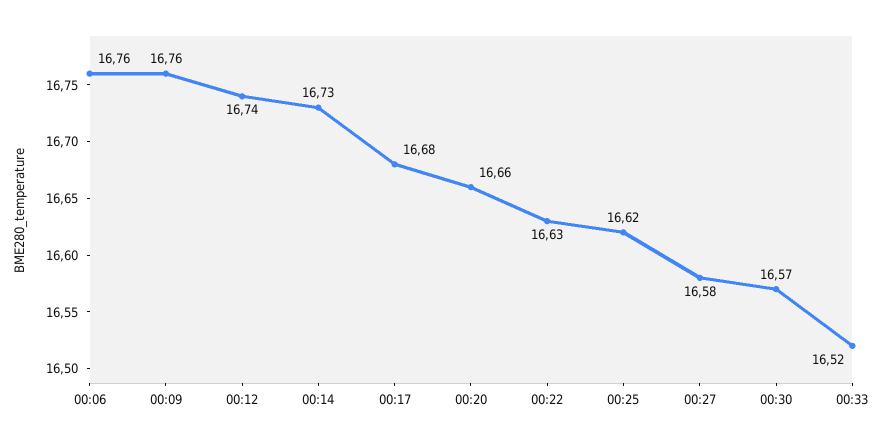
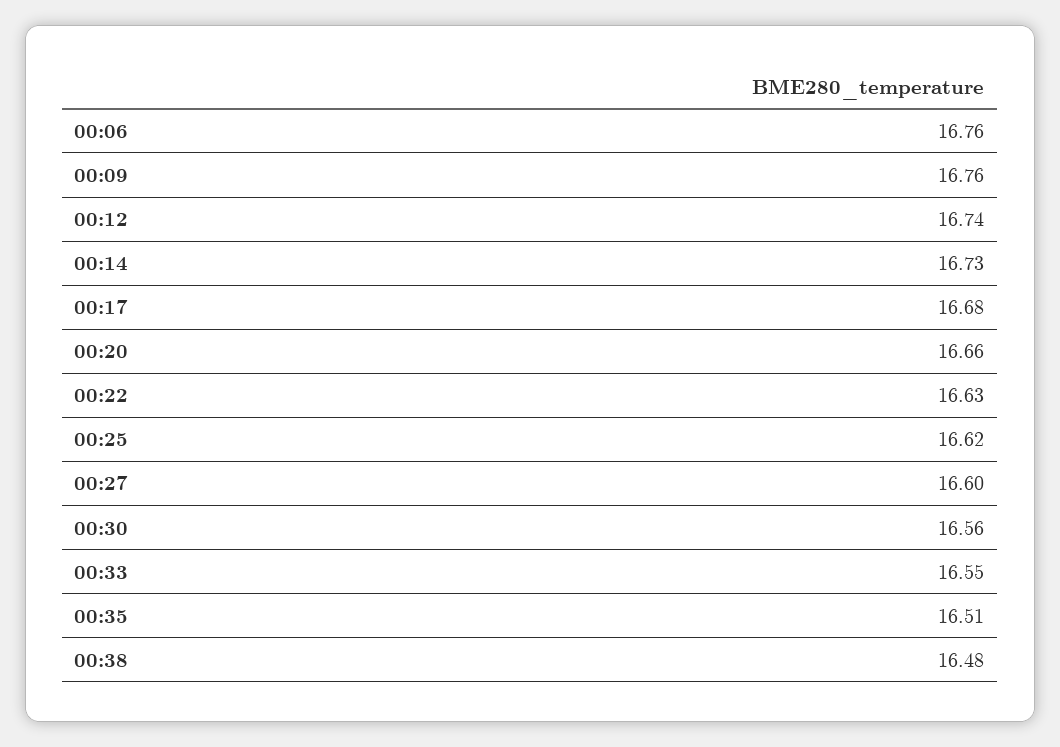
00:27: 16.58 -> 16.6
00:30: 16.57 -> 16.56
00:33: 16.52 -> 16.55
00:35: none -> 16.51
00:38: none -> 16.48

